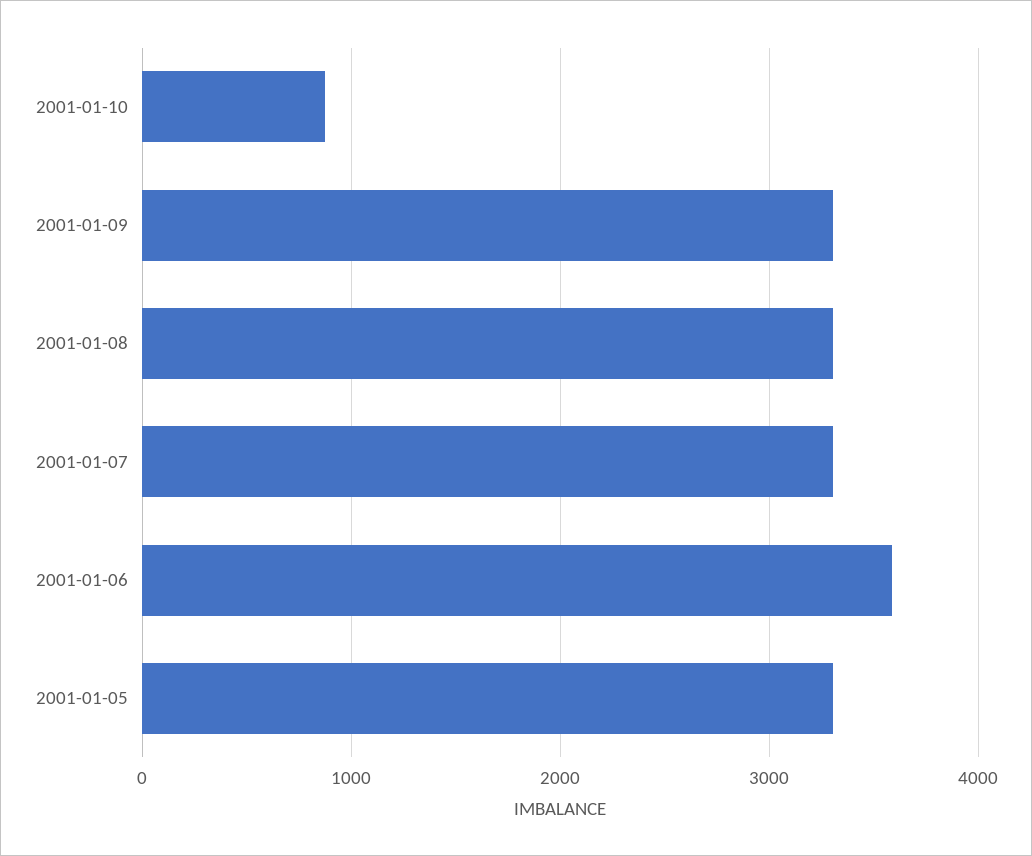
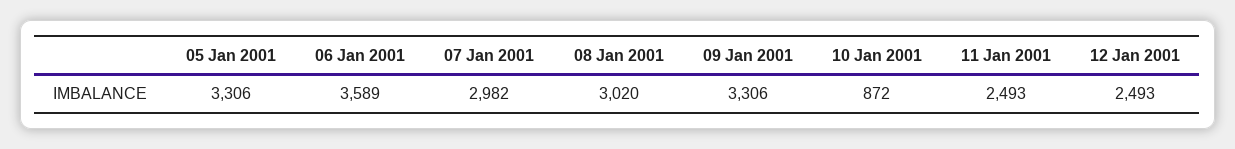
2001-01-08: 3300 -> 3020
2001-01-07: 3300 -> 2982
11 Jan 2001: none -> 2493
12 Jan 2001: none -> 2493

